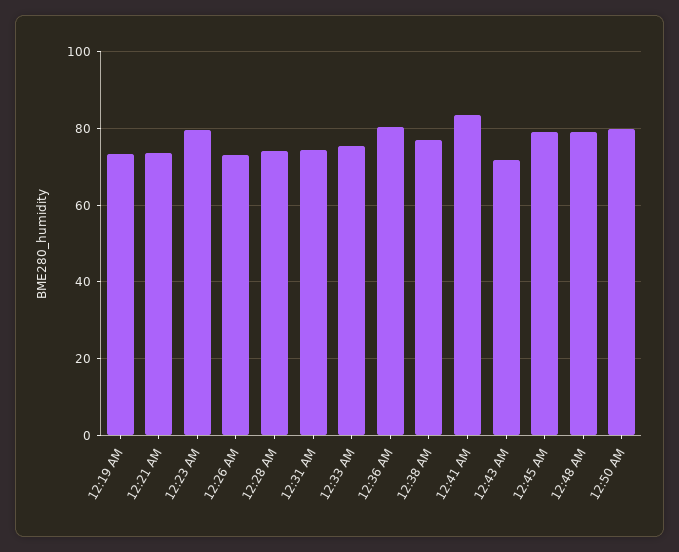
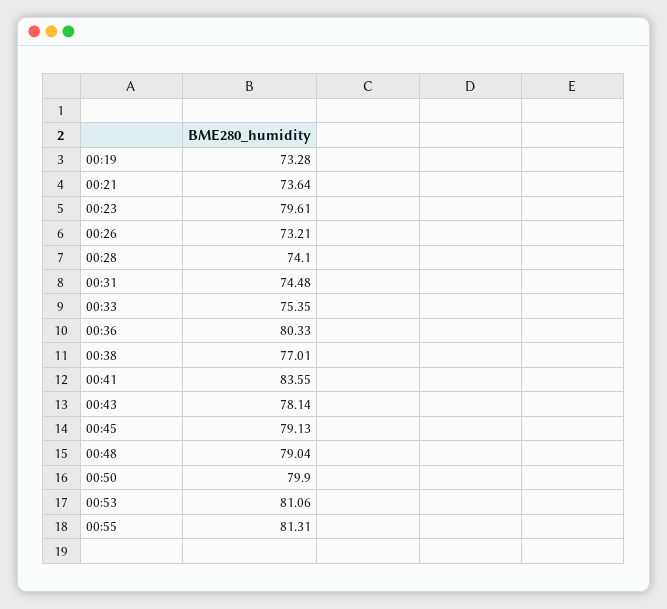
12:43 AM: 72 -> 78.14
00:53: none -> 81.06
00:55: none -> 81.31

